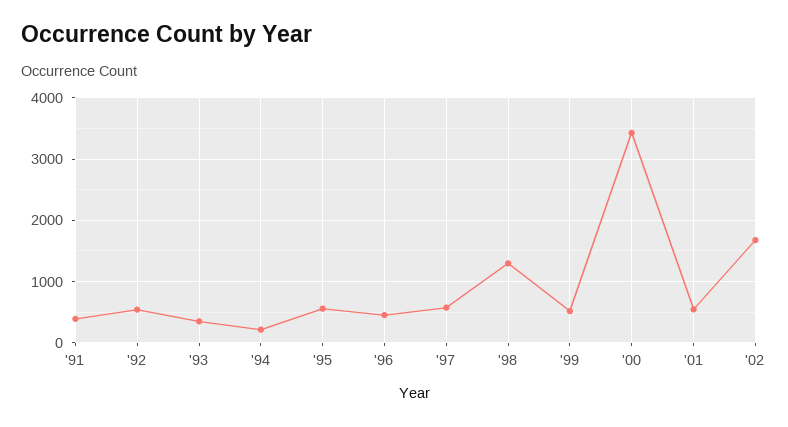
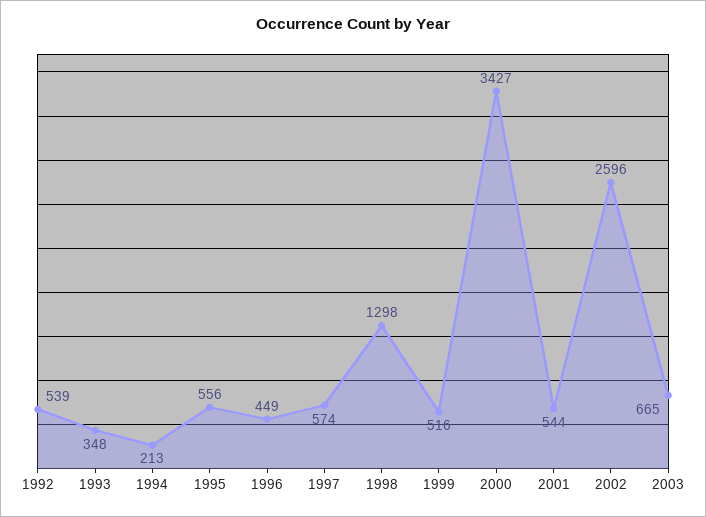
'91: 400 -> none
'02: 1700 -> 2596
2003: none -> 665

